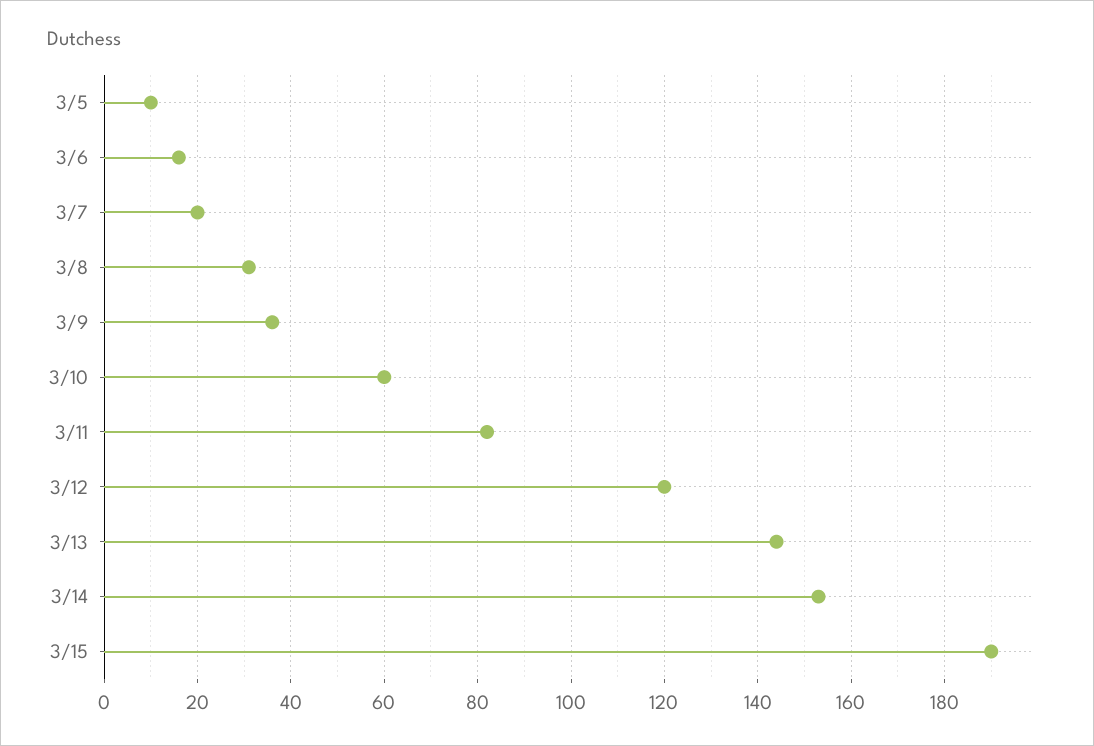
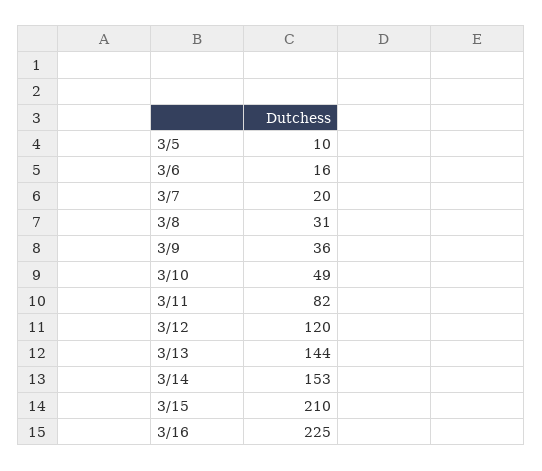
3/10: 60 -> 49
3/15: 190 -> 210
3/16: none -> 225

